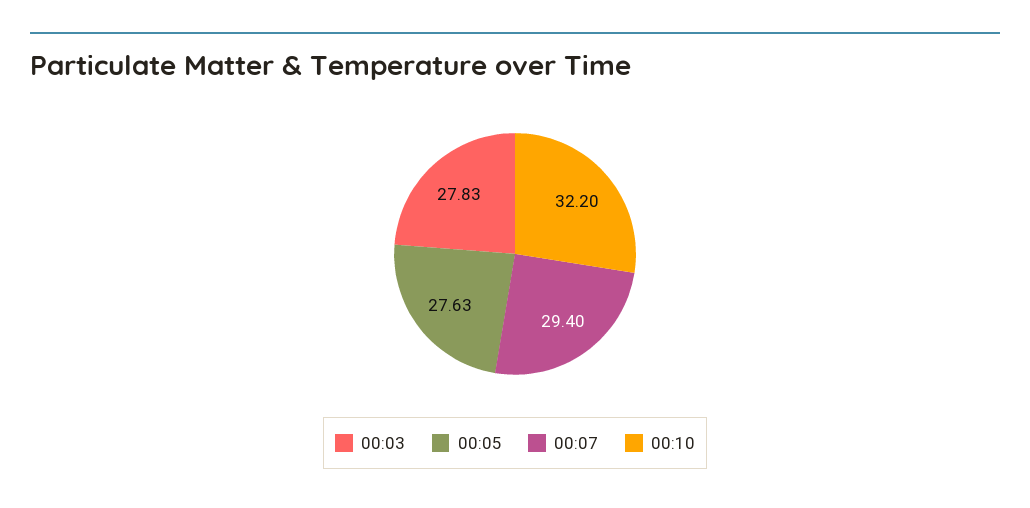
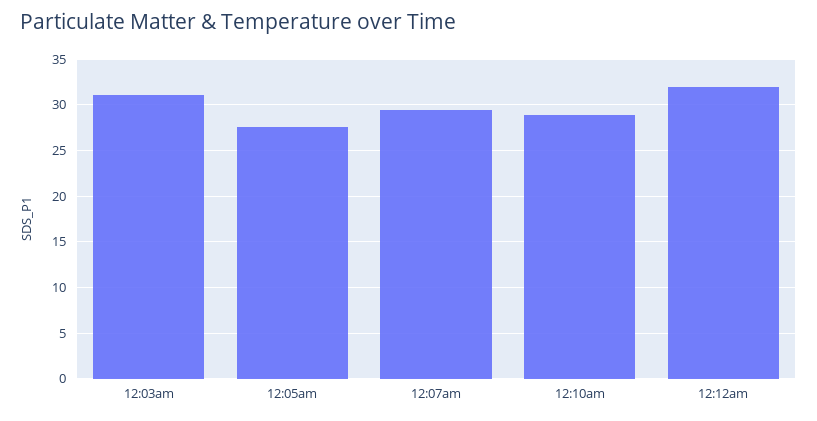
00:03: 27.83 -> 31
00:10: 32.2 -> 29
12:12am: none -> 32

